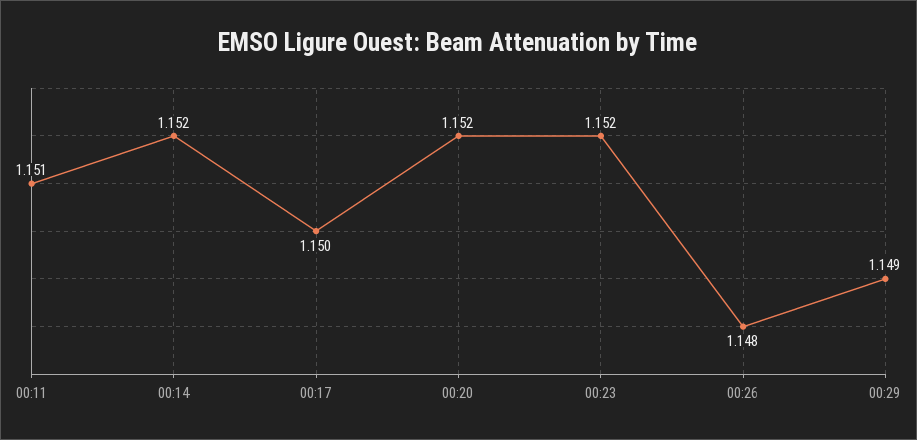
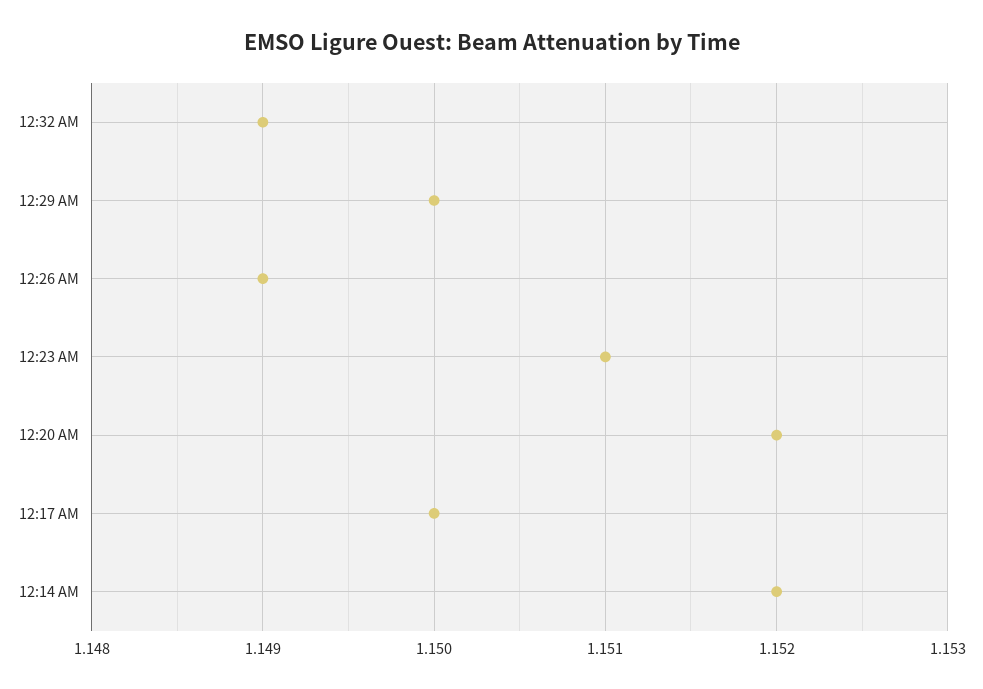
00:11: 1.151 -> none
00:23: 1.152 -> 1.151
00:26: 1.148 -> 1.149
00:29: 1.149 -> 1.15
12:32 AM: none -> 1.149

